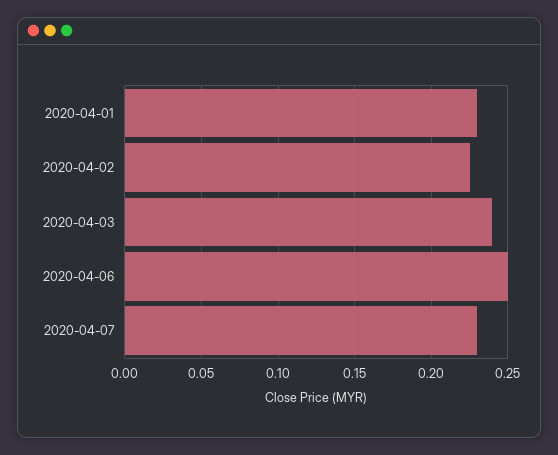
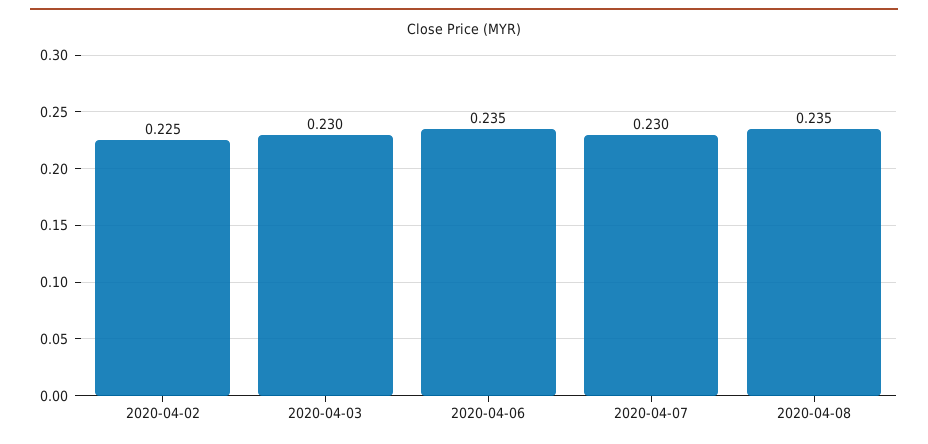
2020-04-01: 0.23 -> none
2020-04-03: 0.24 -> 0.23
2020-04-06: 0.25 -> 0.235
2020-04-08: none -> 0.235

